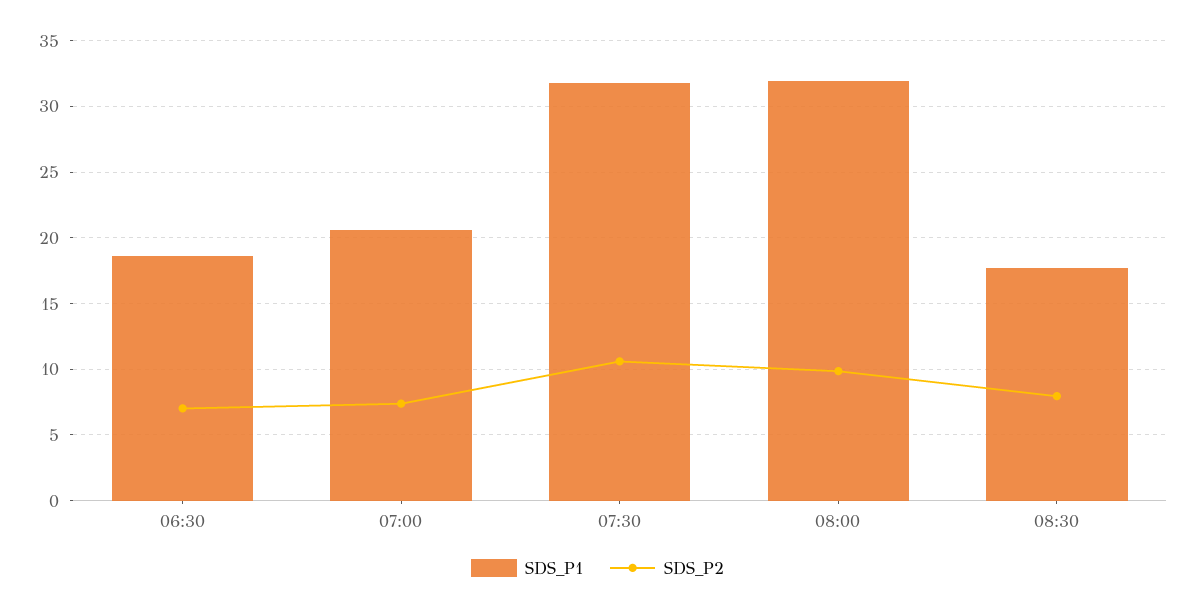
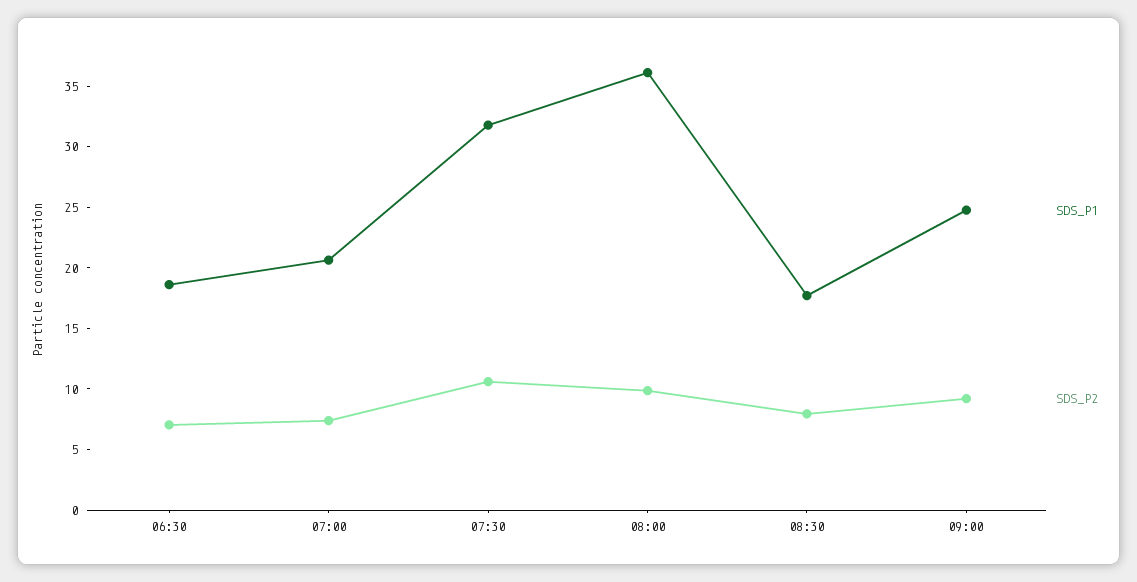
SDS_P1, 08:00: 32 -> 36
SDS_P1, 09:00: none -> 25
SDS_P2, 09:00: none -> 9

